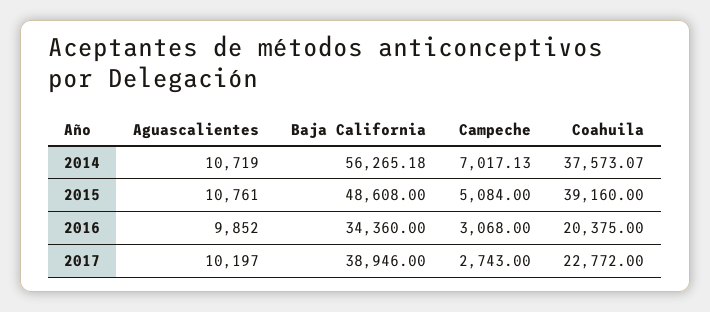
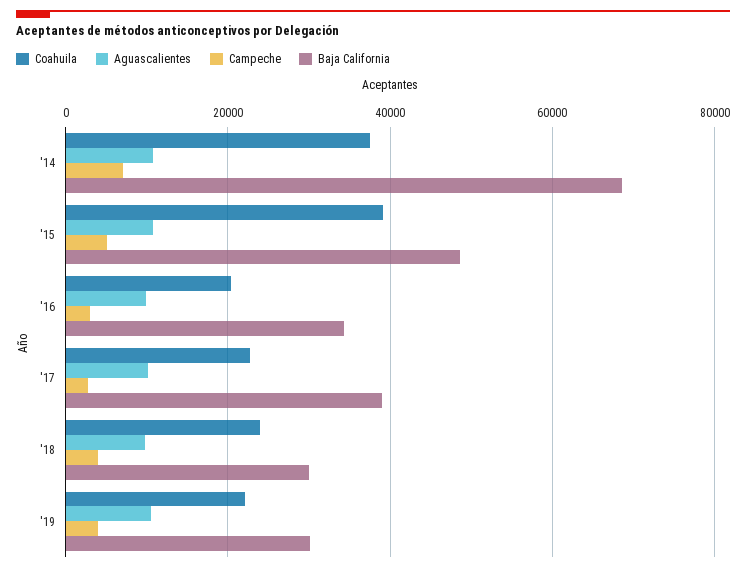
Baja California, 2014: 56265.18 -> 68000
Coahuila, '18: none -> 24000
Aguascalientes, '18: none -> 10000
Campeche, '18: none -> 4000
Baja California, '18: none -> 30000
Coahuila, '19: none -> 22000
Aguascalientes, '19: none -> 10000
Campeche, '19: none -> 4000
Baja California, '19: none -> 30000

